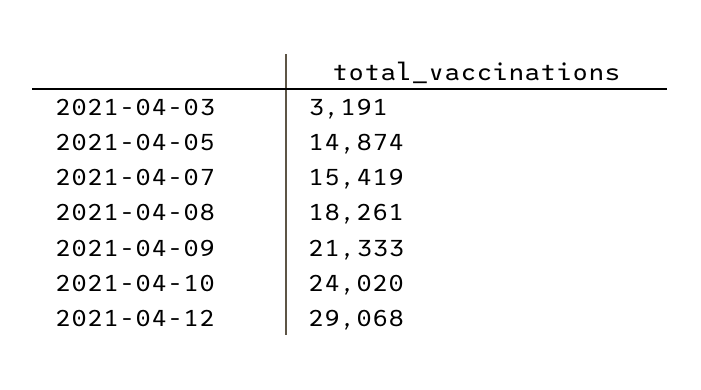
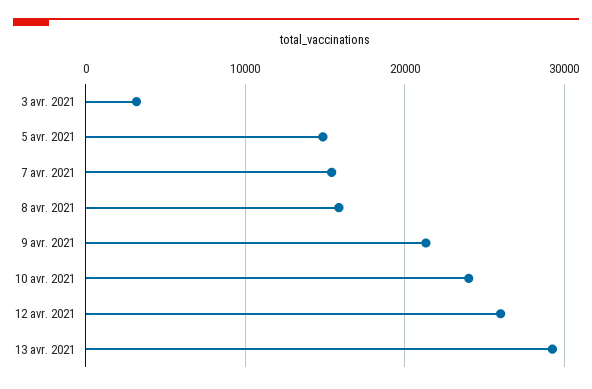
2021-04-08: 18261 -> 16000
2021-04-12: 29068 -> 26000
13 avr. 2021: none -> 29000

